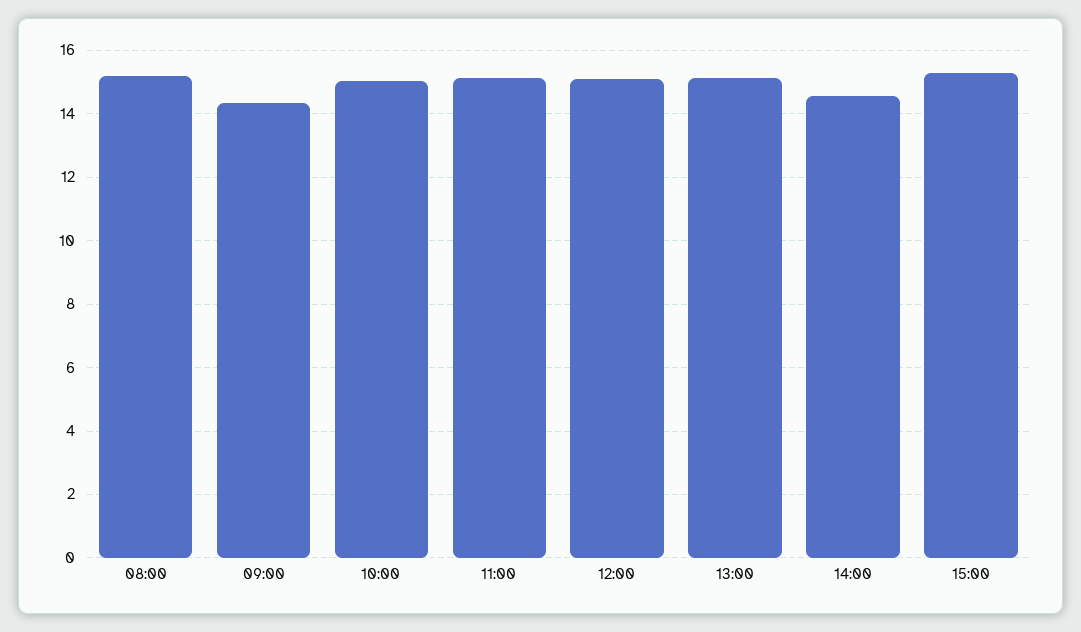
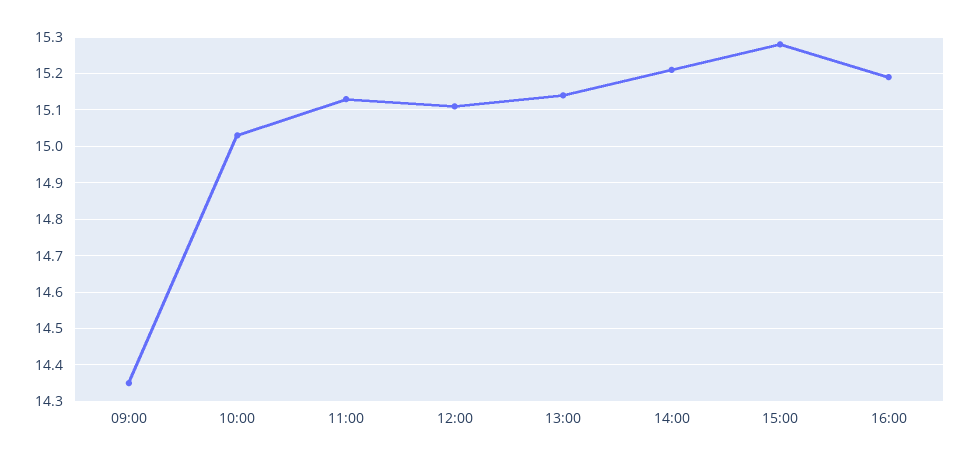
08:00: 15.2 -> none
14:00: 14.6 -> 15.2
16:00: none -> 15.2

